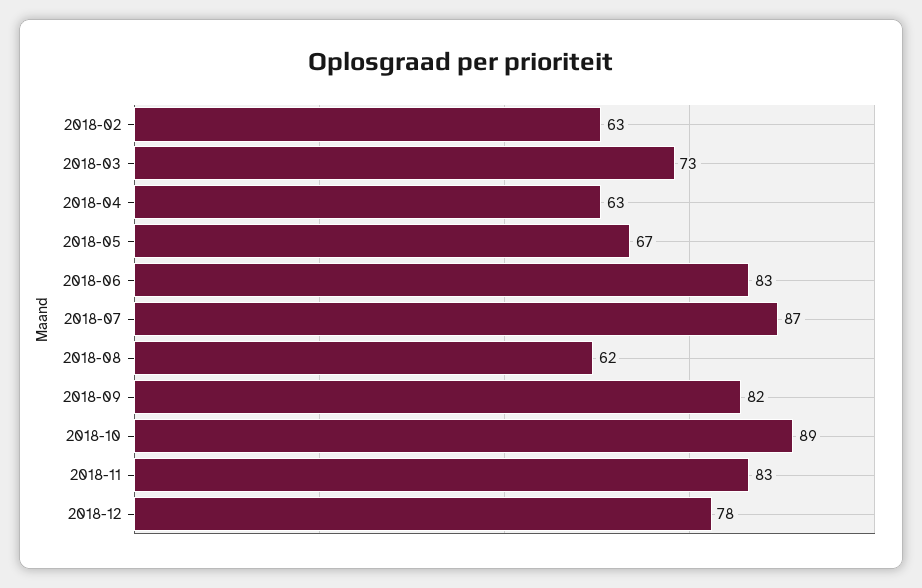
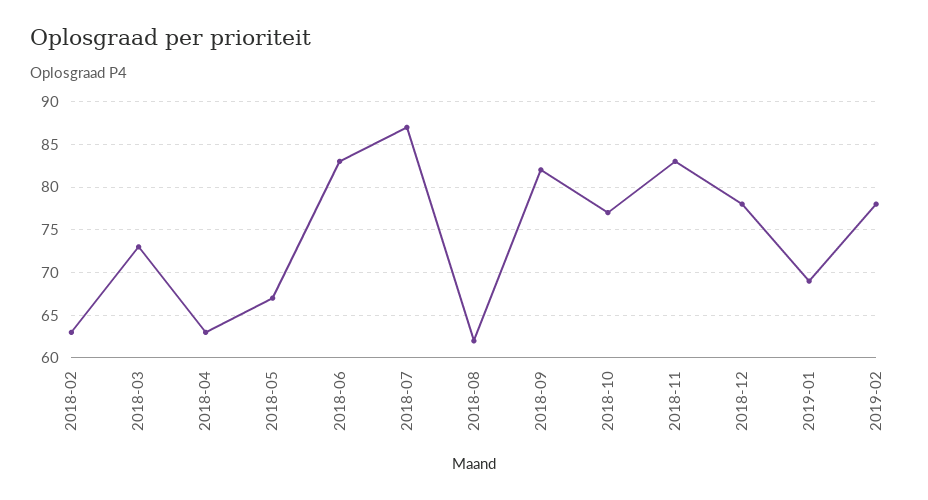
2018-10: 89 -> 77
2019-01: none -> 69
2019-02: none -> 78

